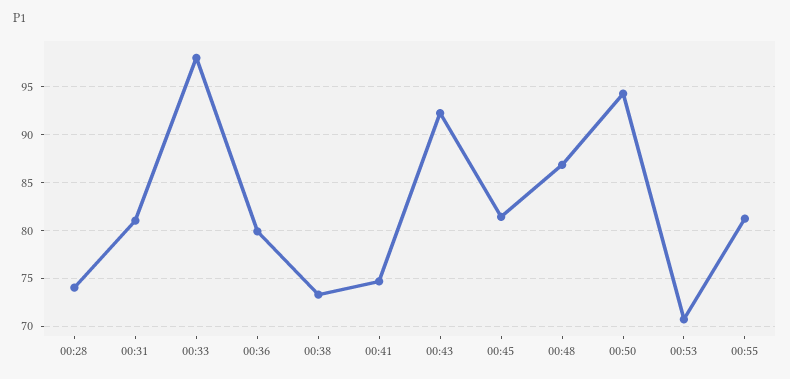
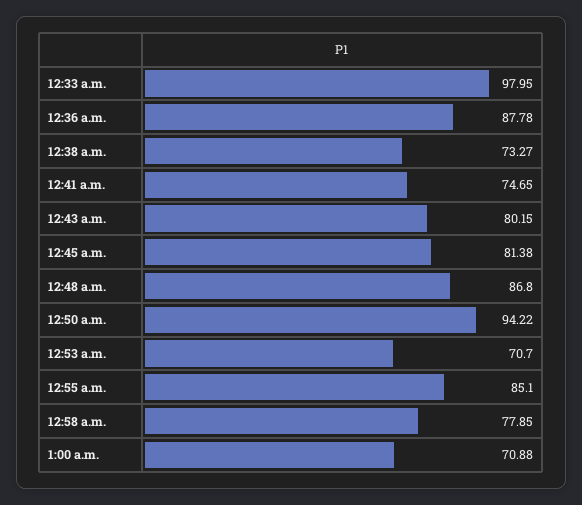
00:28: 74 -> none
00:31: 81 -> none
00:36: 80 -> 87.78
00:43: 92 -> 80.15
00:55: 81 -> 85.1
12:58 a.m.: none -> 77.85
1:00 a.m.: none -> 70.88

